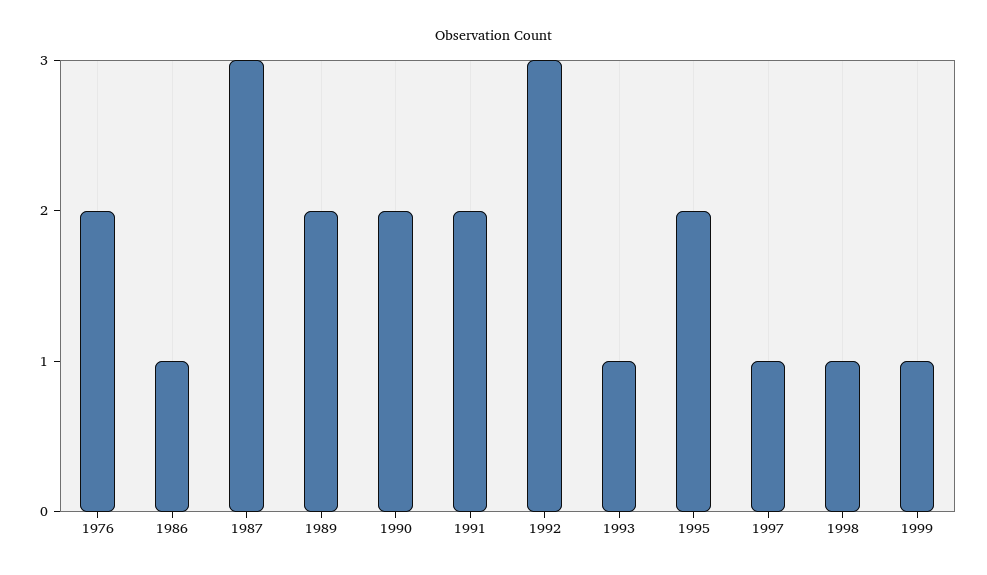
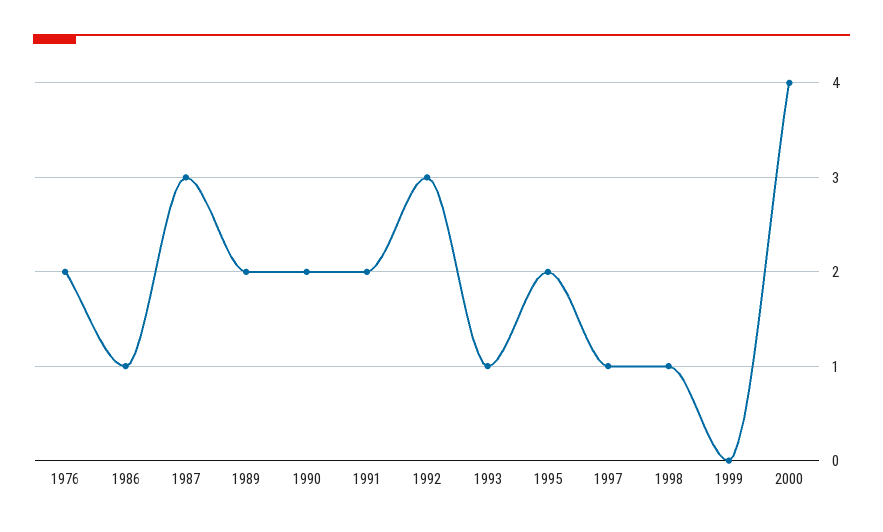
1999: 1 -> 0
2000: none -> 4

